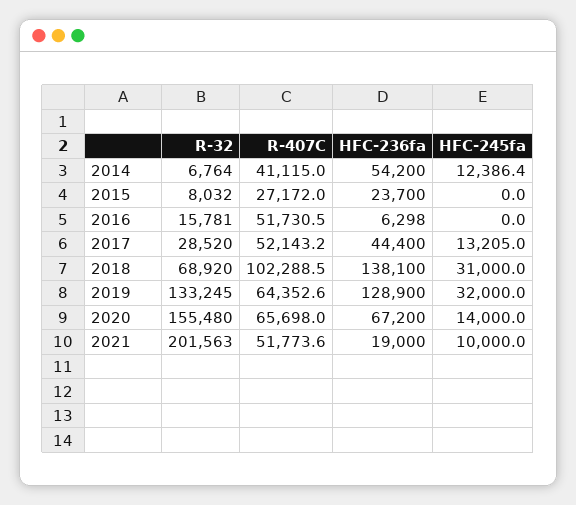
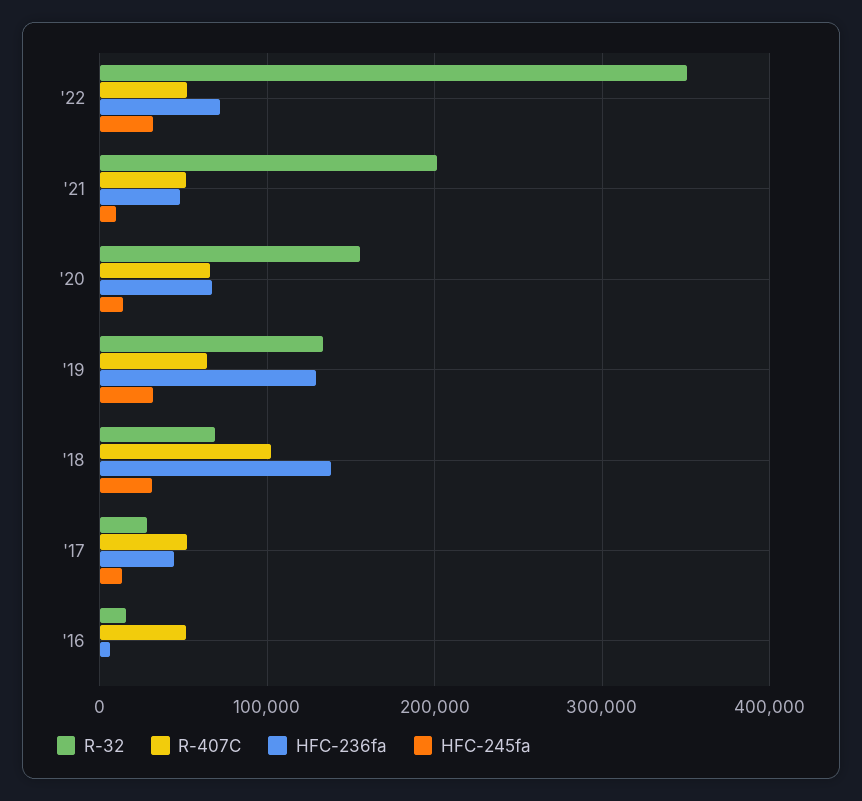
R-32, 2014: 6764 -> none
R-407C, 2014: 41115 -> none
HFC-236fa, 2014: 54200 -> none
HFC-245fa, 2014: 12386.4 -> none
R-32, 2015: 8032 -> none
R-407C, 2015: 27172 -> none
HFC-236fa, 2015: 23700 -> none
HFC-245fa, 2015: 0 -> none
HFC-236fa, 2021: 19000 -> 50000
R-32, '22: none -> 350000
R-407C, '22: none -> 50000
HFC-236fa, '22: none -> 70000
HFC-245fa, '22: none -> 30000

